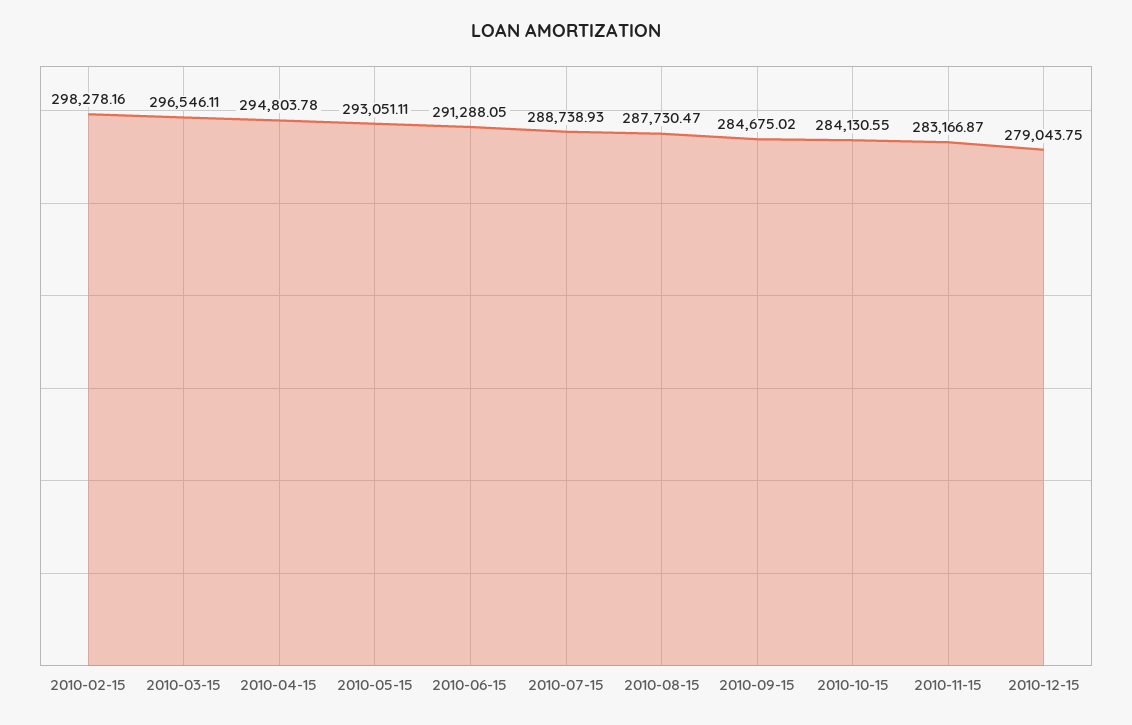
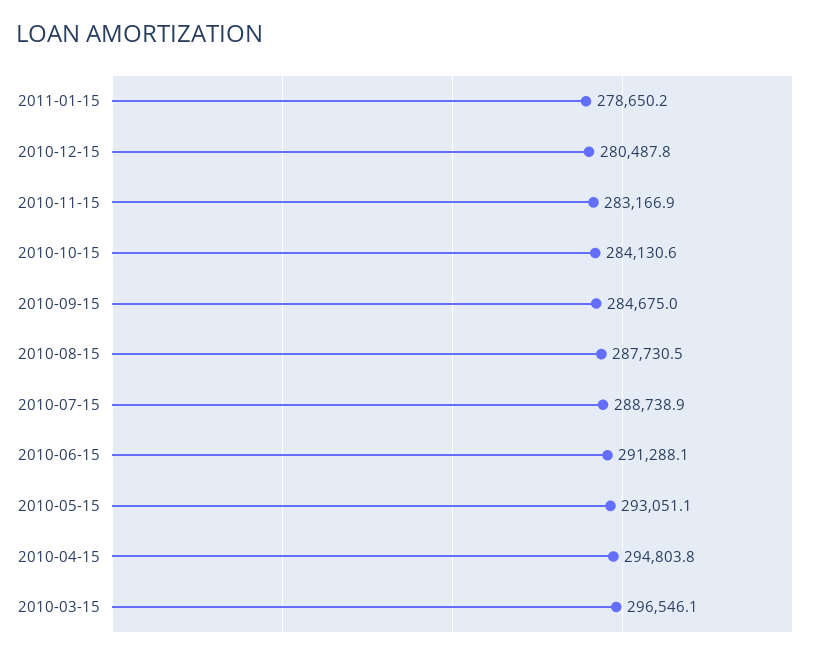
2010-02-15: 298278.16 -> none
2010-12-15: 279043.75 -> 280487.8
2011-01-15: none -> 278650.2

